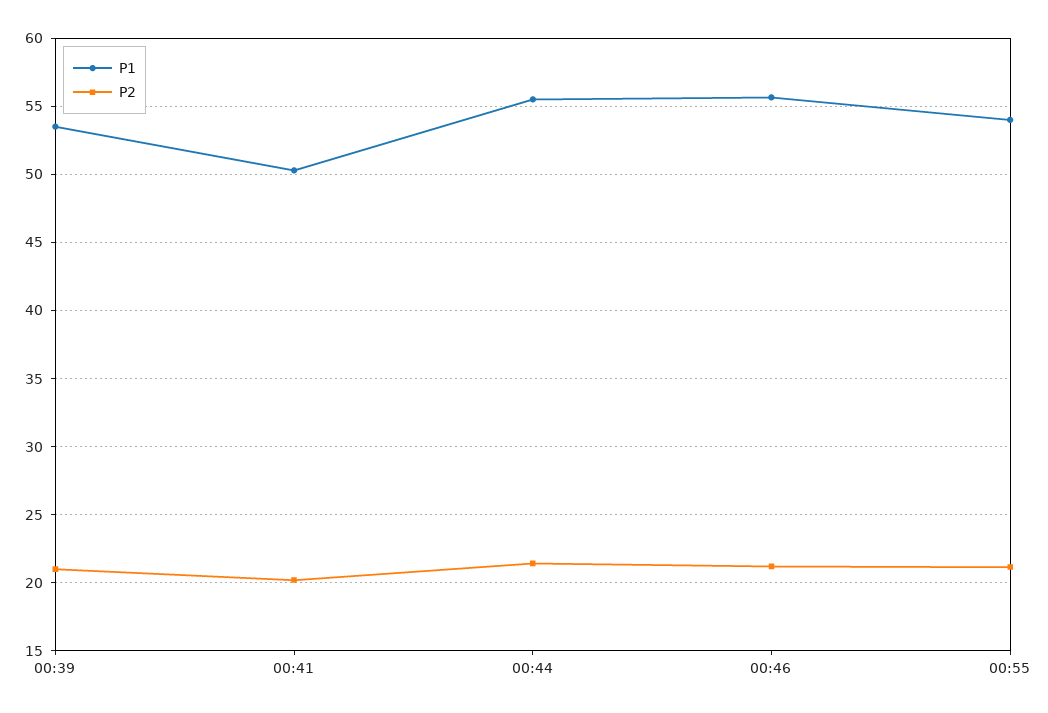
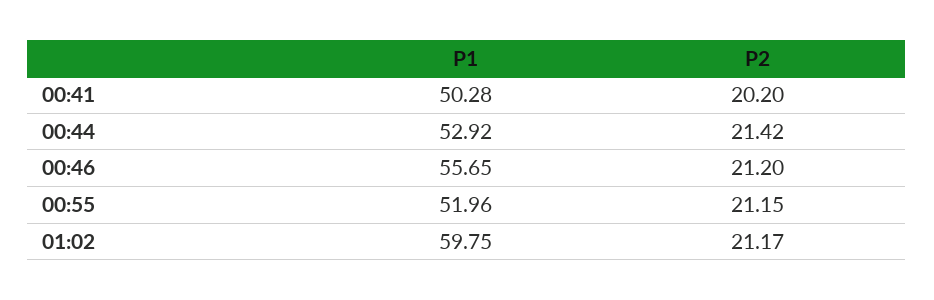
P1, 00:39: 53.5 -> none
P2, 00:39: 21 -> none
P1, 00:44: 55.5 -> 52.92
P1, 00:55: 54 -> 51.96
P1, 01:02: none -> 59.75
P2, 01:02: none -> 21.17

